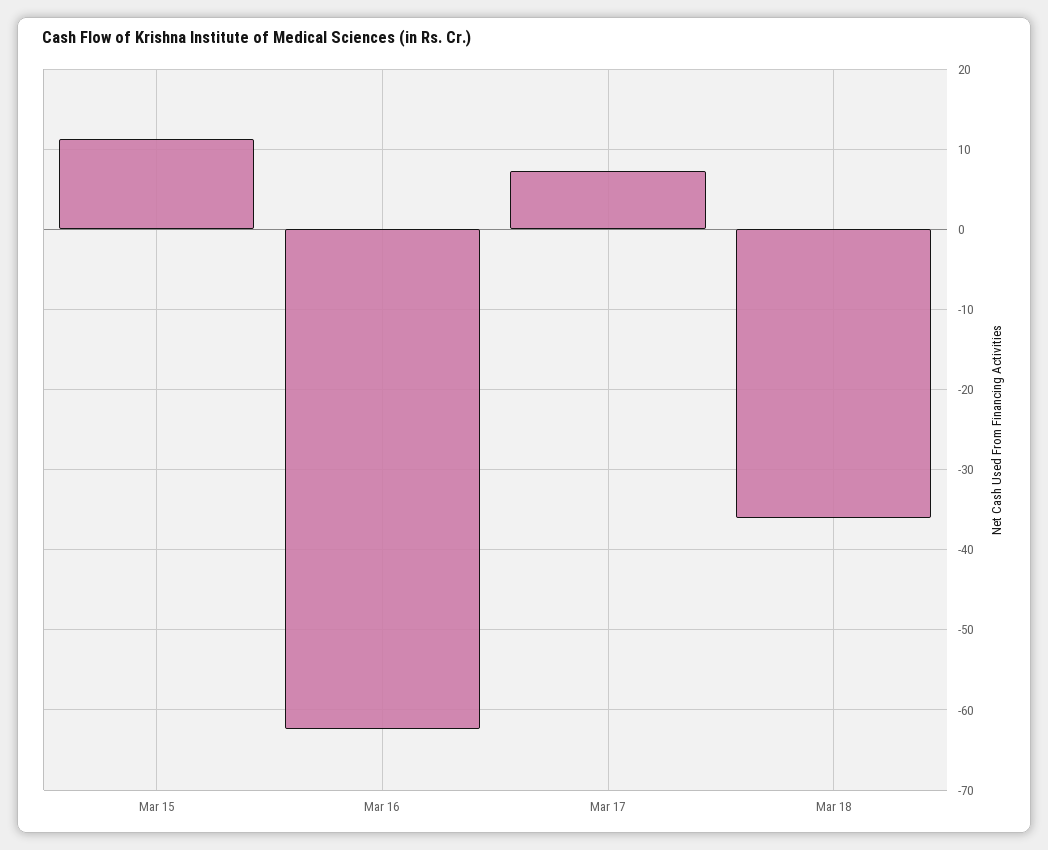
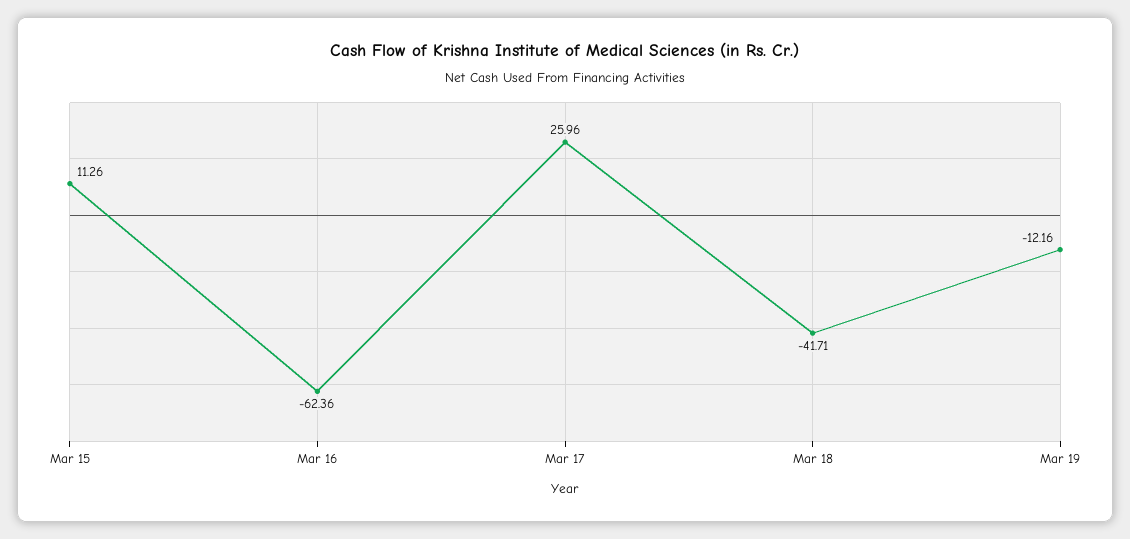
Mar 17: 7 -> 25.96
Mar 18: -36 -> -41.71
Mar 19: none -> -12.16

